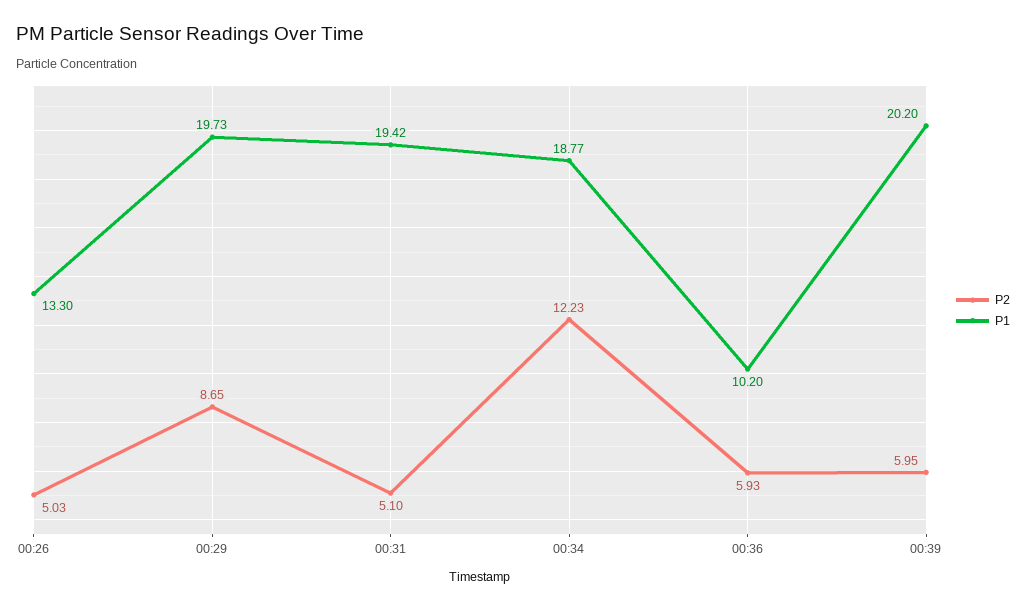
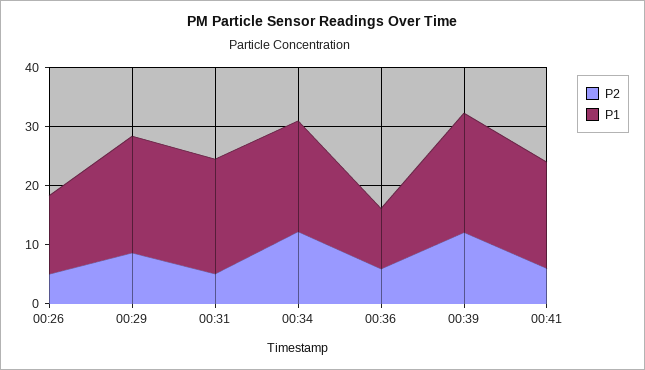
P2, 00:39: 5.95 -> 12
P2, 00:41: none -> 6
P1, 00:41: none -> 18

